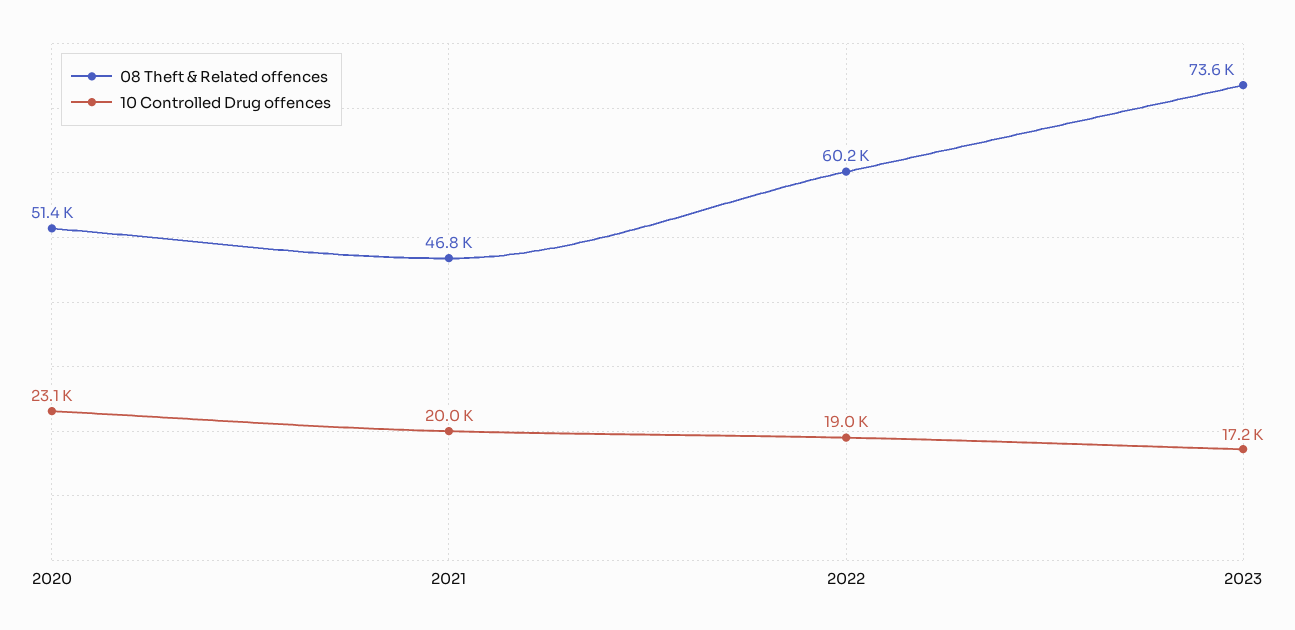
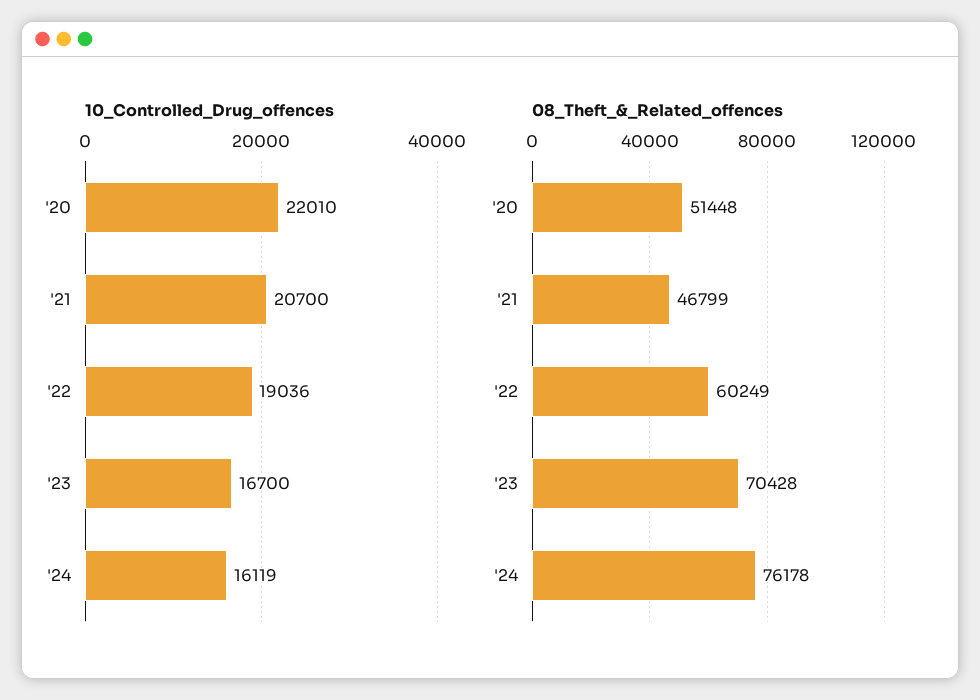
10 Controlled Drug offences, 2020: 23100 -> 22010
10 Controlled Drug offences, 2021: 20000 -> 20700
08 Theft & Related offences, 2023: 73600 -> 70428
10 Controlled Drug offences, 2023: 17200 -> 16700
10 Controlled Drug offences, '24: none -> 16119
08 Theft & Related offences, '24: none -> 76178

